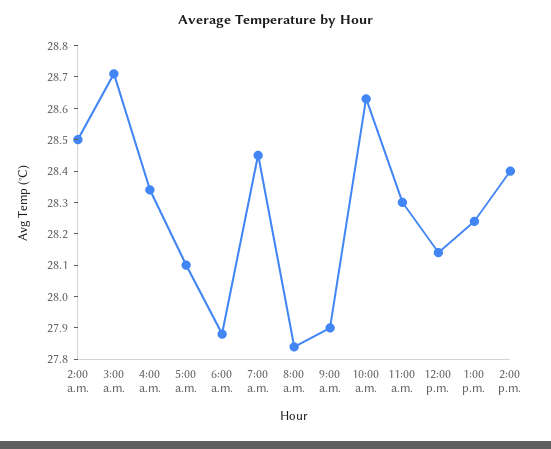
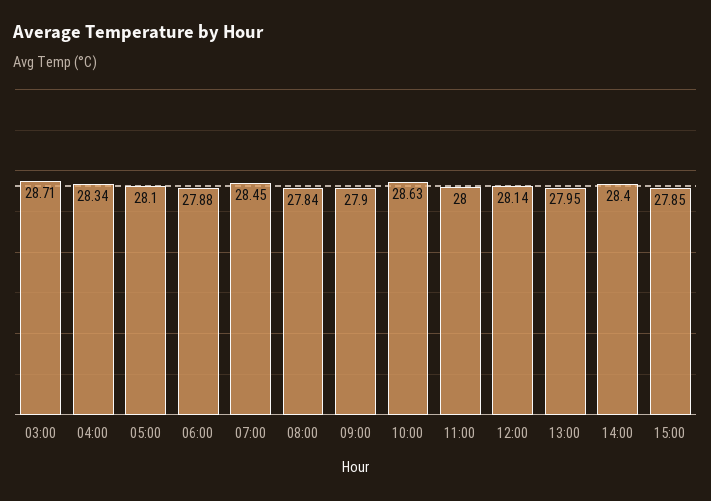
2:00 a.m.: 28.5 -> none
11:00 a.m.: 28.3 -> 28
1:00 p.m.: 28.25 -> 27.95
15:00: none -> 27.85

